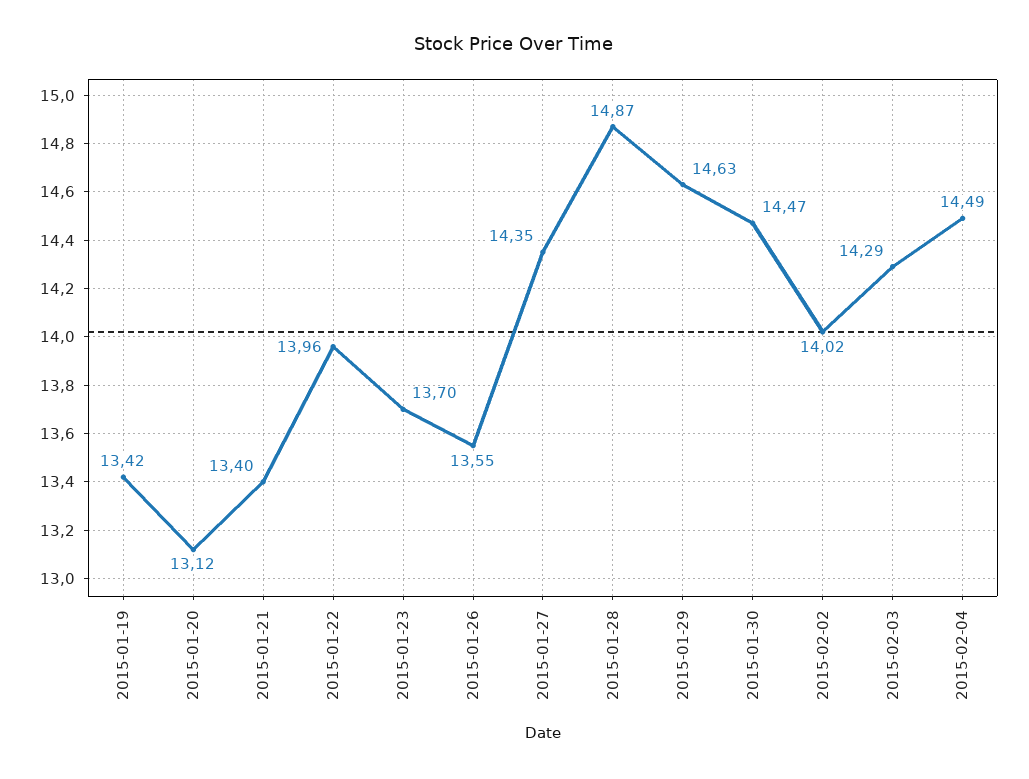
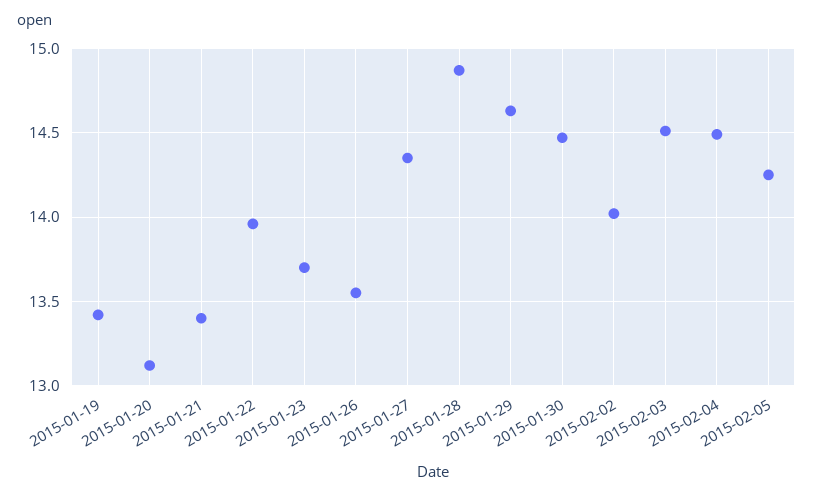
2015-02-03: 14.29 -> 14.5
2015-02-05: none -> 14.25

